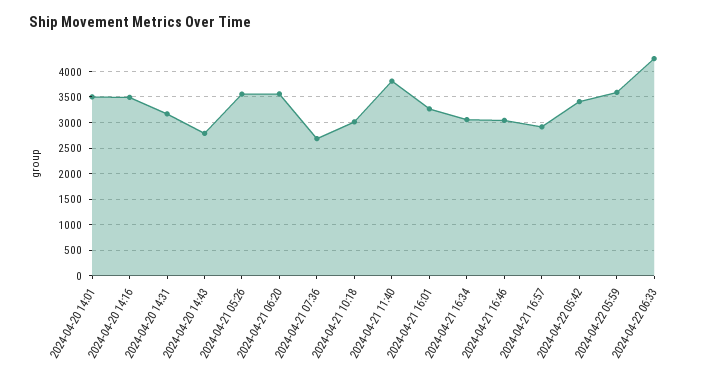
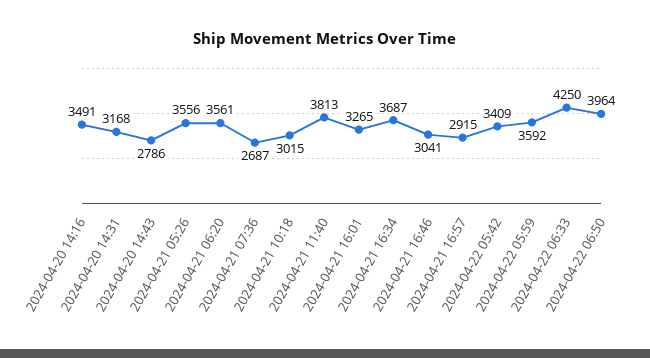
2024-04-20 14:01: 3500 -> none
2024-04-21 16:34: 3000 -> 3687
2024-04-22 06:50: none -> 3964

